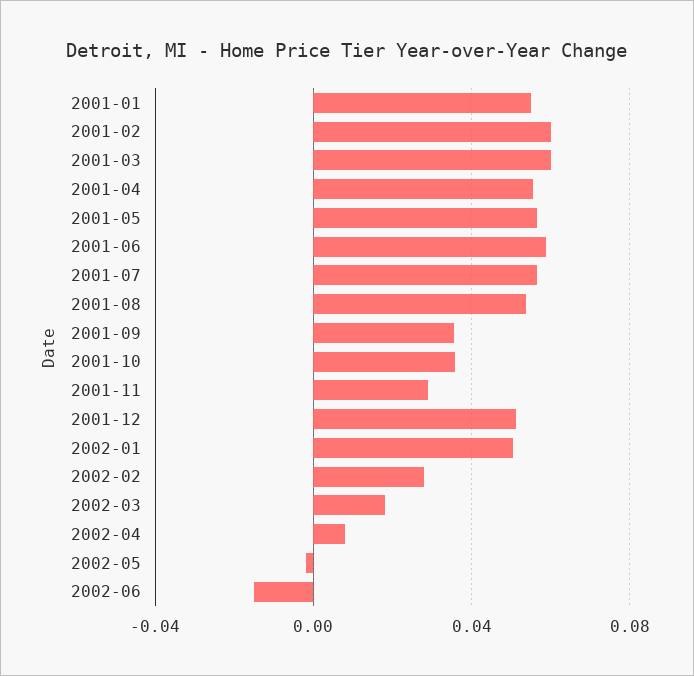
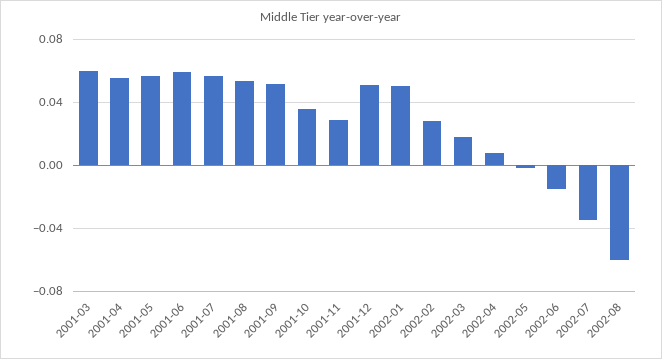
2001-01: 0.055 -> none
2001-02: 0.06 -> none
2001-09: 0.035 -> 0.05
2002-07: none -> -0.035
2002-08: none -> -0.06

